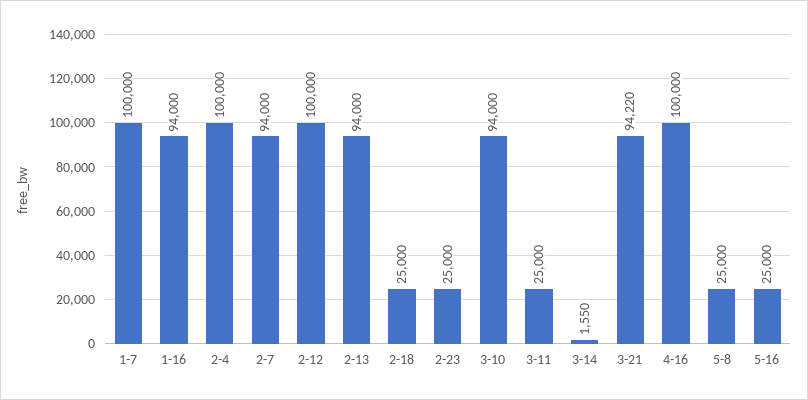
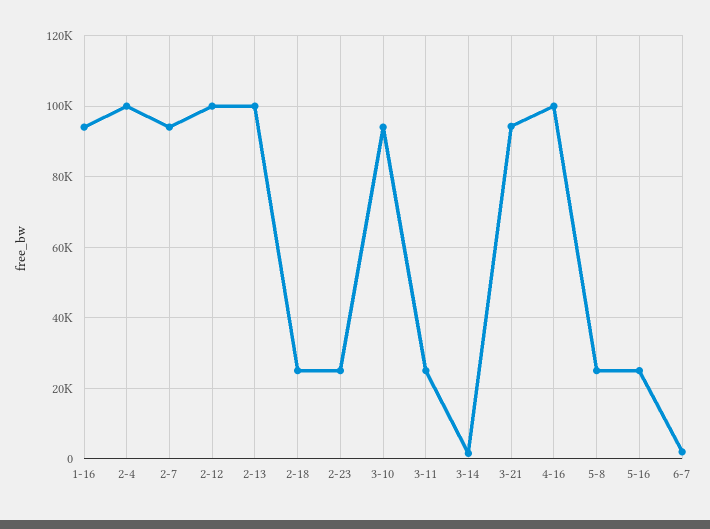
1-7: 100000 -> none
2-13: 94000 -> 100000
6-7: none -> 2000

